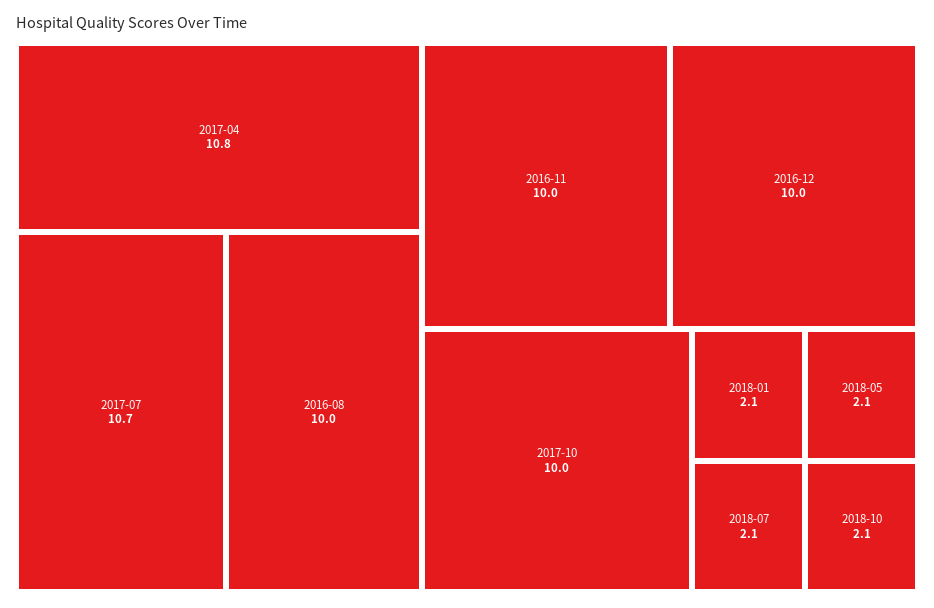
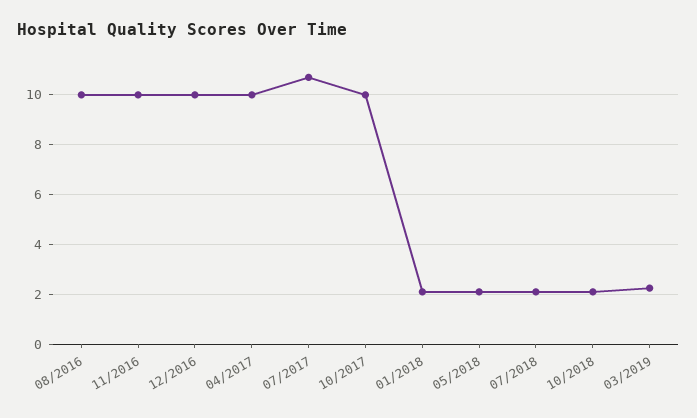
2017-04: 10.8 -> 10
03/2019: none -> 2.25

